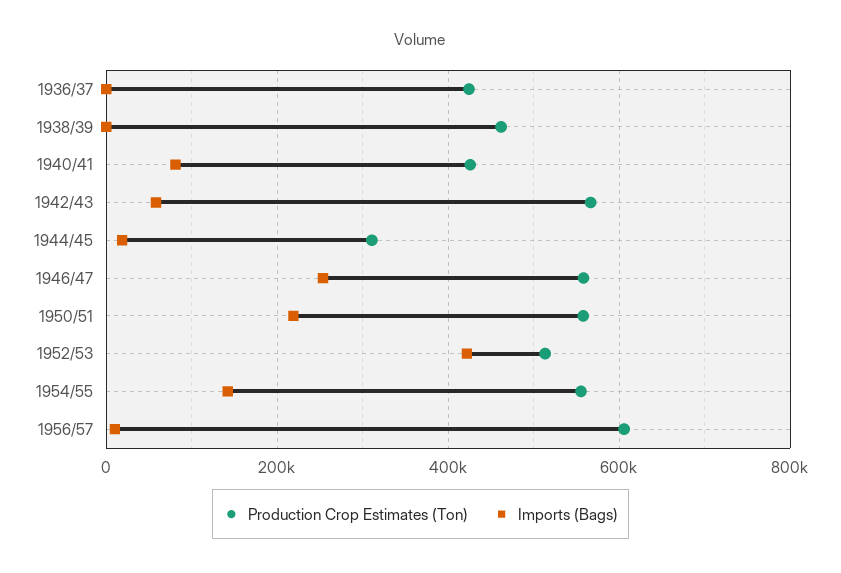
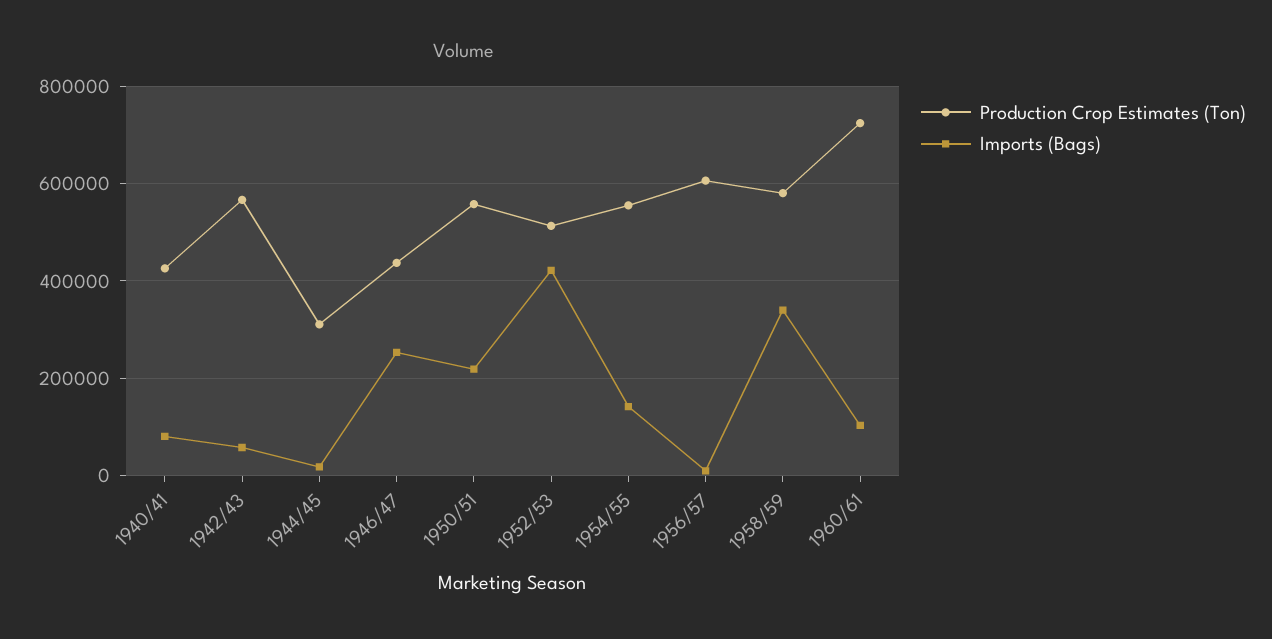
Production Crop Estimates (Ton), 1936/37: 420000 -> none
Imports (Bags), 1936/37: 0 -> none
Production Crop Estimates (Ton), 1938/39: 460000 -> none
Imports (Bags), 1938/39: 0 -> none
Production Crop Estimates (Ton), 1946/47: 560000 -> 440000
Production Crop Estimates (Ton), 1958/59: none -> 580000
Imports (Bags), 1958/59: none -> 340000
Production Crop Estimates (Ton), 1960/61: none -> 720000
Imports (Bags), 1960/61: none -> 100000

